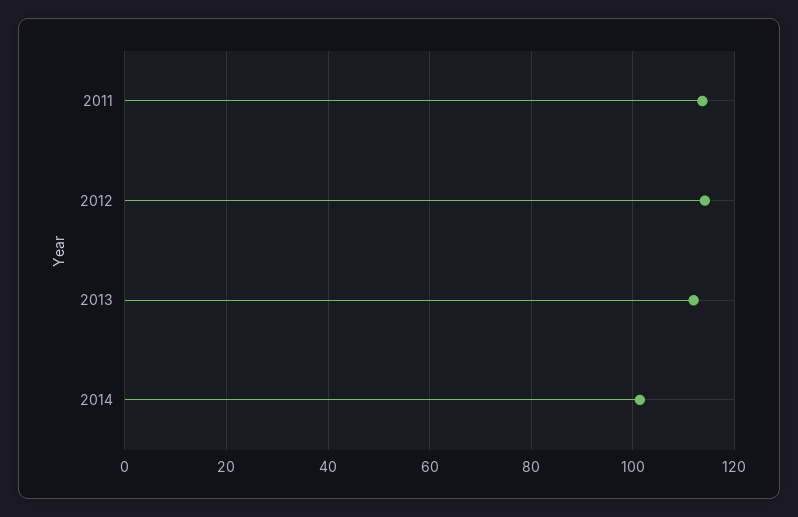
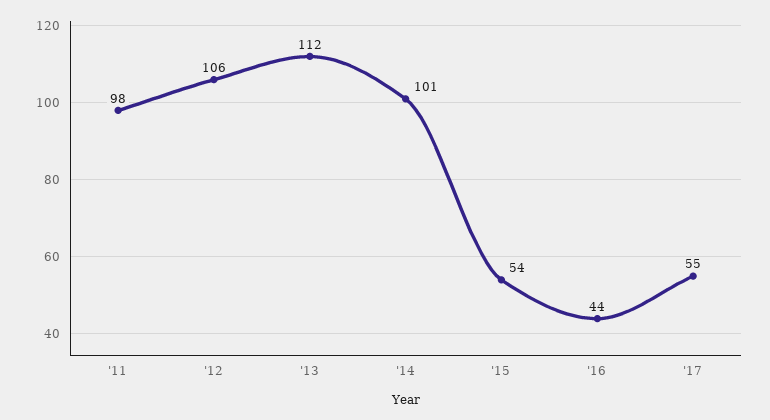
2011: 114 -> 98
2012: 114 -> 106
'15: none -> 54
'16: none -> 44
'17: none -> 55

